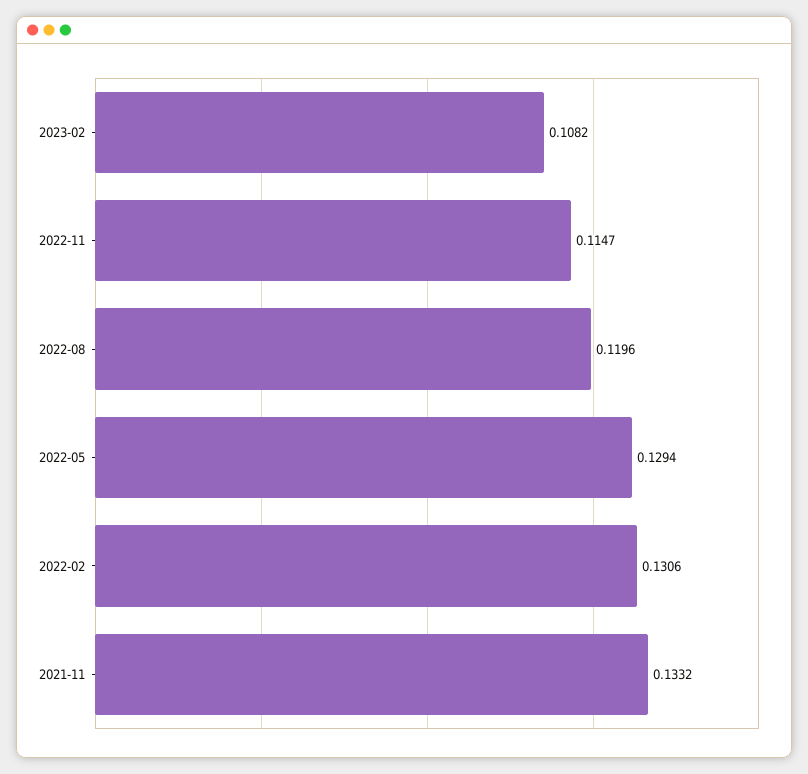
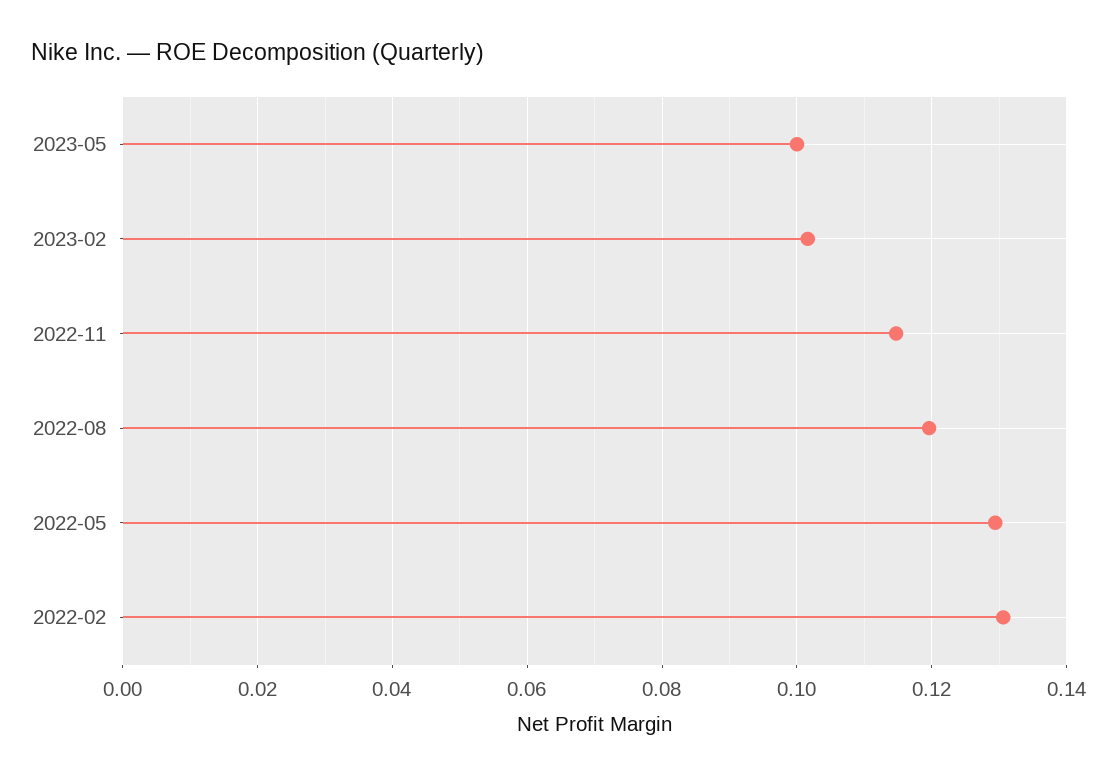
2023-02: 0.1082 -> 0.102
2021-11: 0.1332 -> none
2023-05: none -> 0.1

